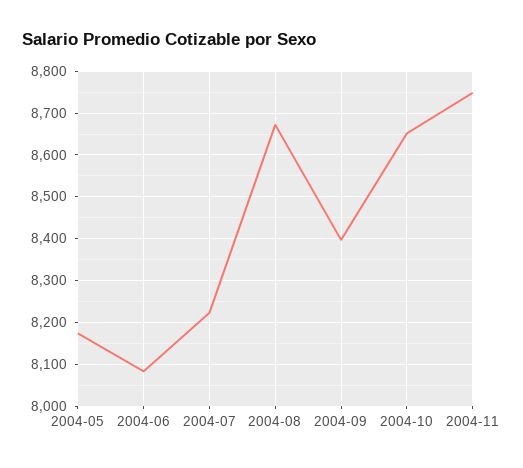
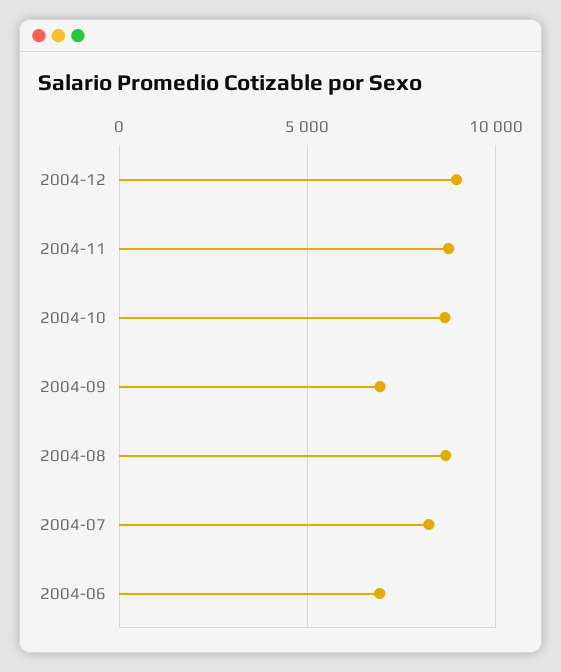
2004-05: 8180 -> none
2004-06: 8080 -> 7000
2004-09: 8400 -> 7000
2004-12: none -> 9000

